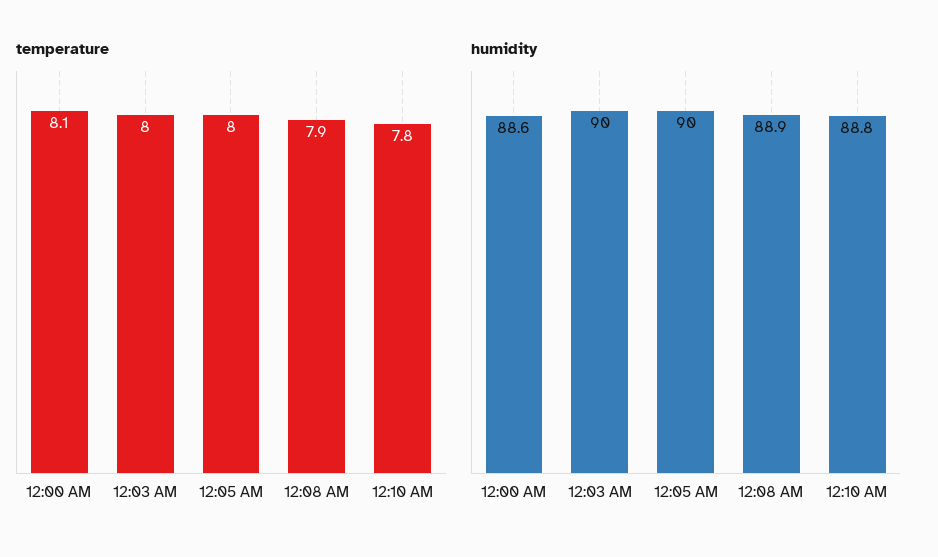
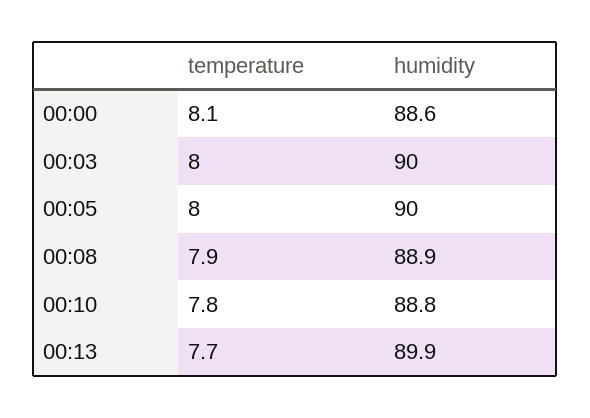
temperature, 00:13: none -> 7.7
humidity, 00:13: none -> 89.9

